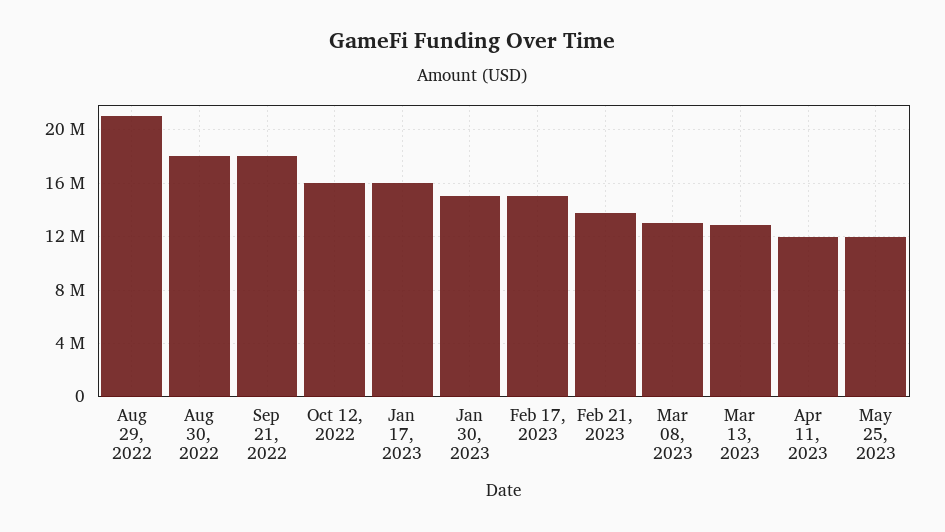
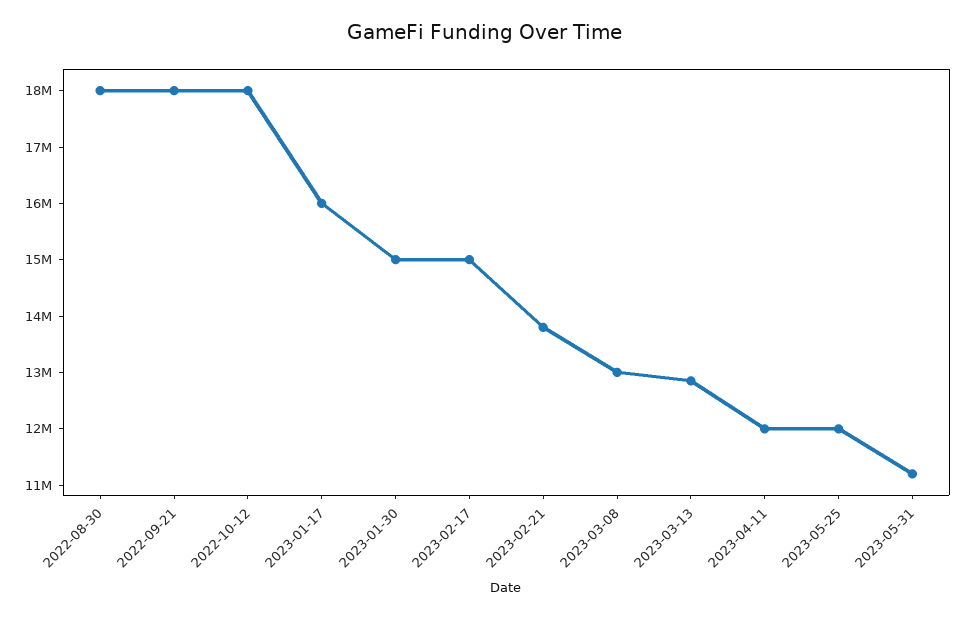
Aug 29, 2022: 21000000 -> none
Oct 12, 2022: 16000000 -> 18000000
2023-05-31: none -> 11200000

